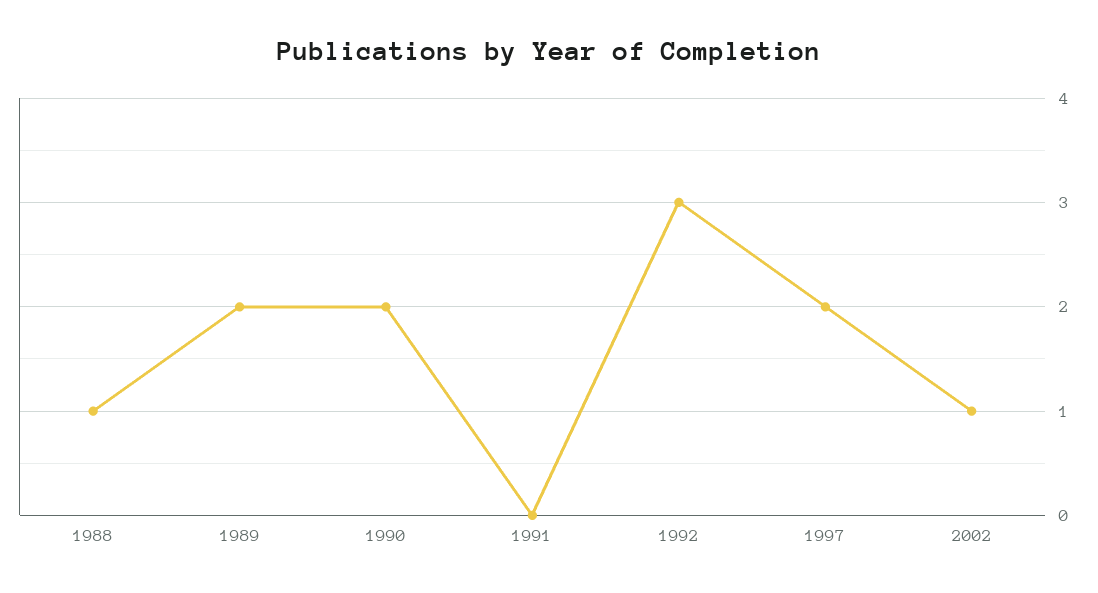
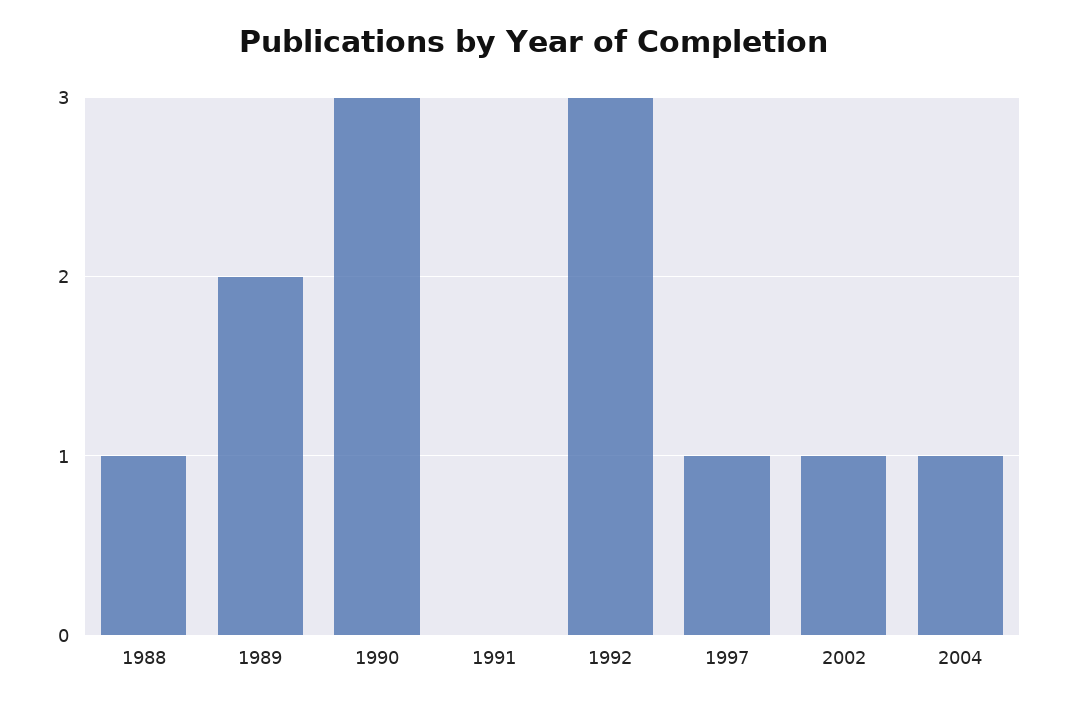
1990: 2 -> 3
1997: 2 -> 1
2004: none -> 1

